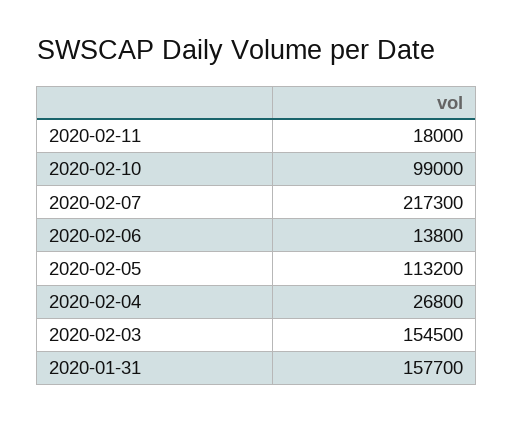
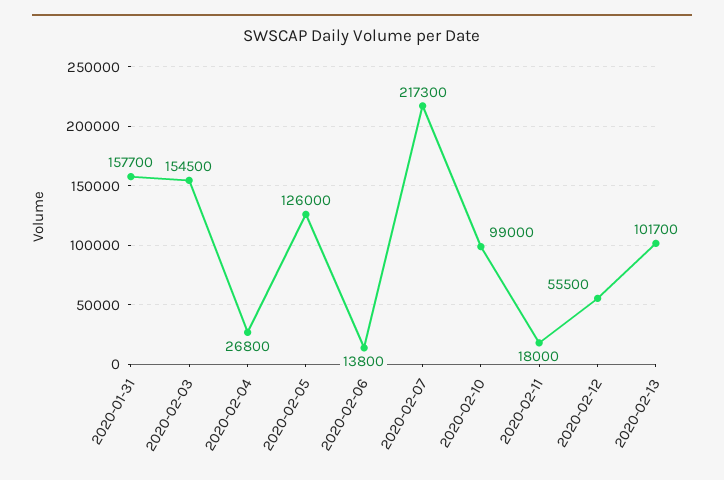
2020-02-05: 113200 -> 126000
2020-02-12: none -> 55500
2020-02-13: none -> 101700

